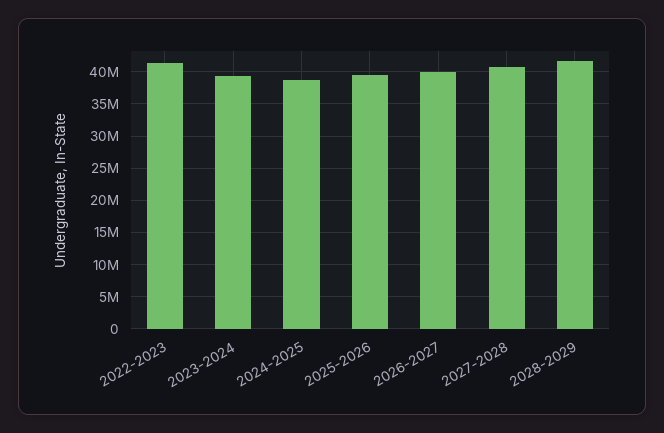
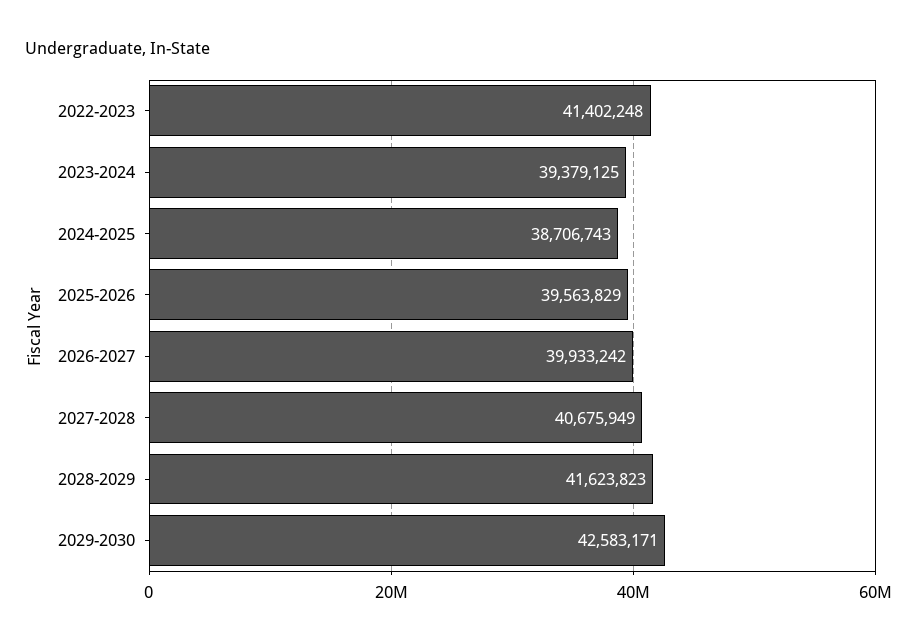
2029-2030: none -> 42583171

